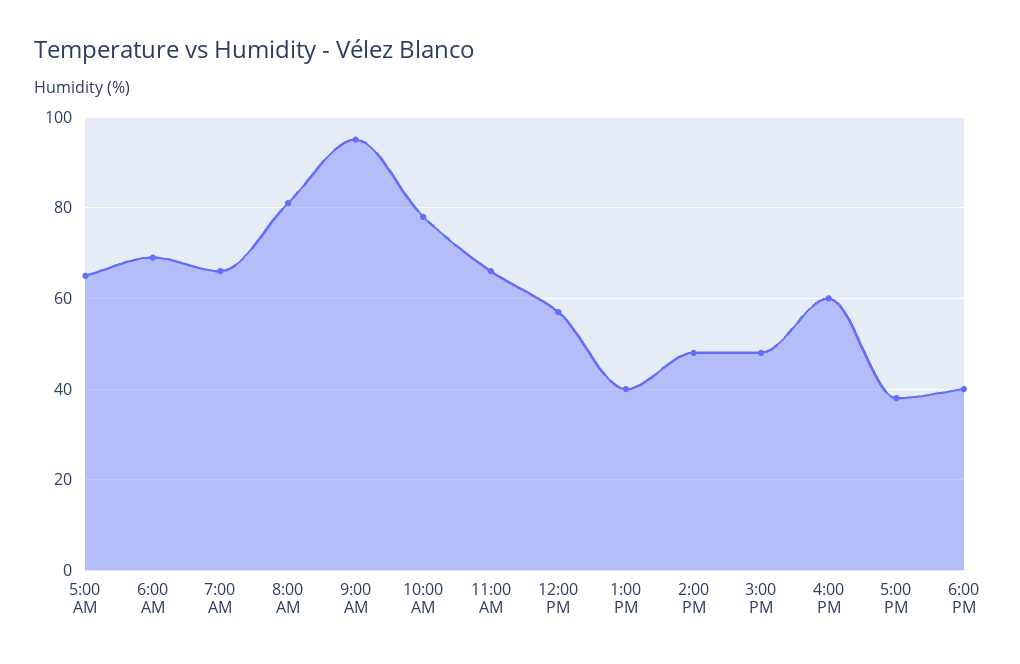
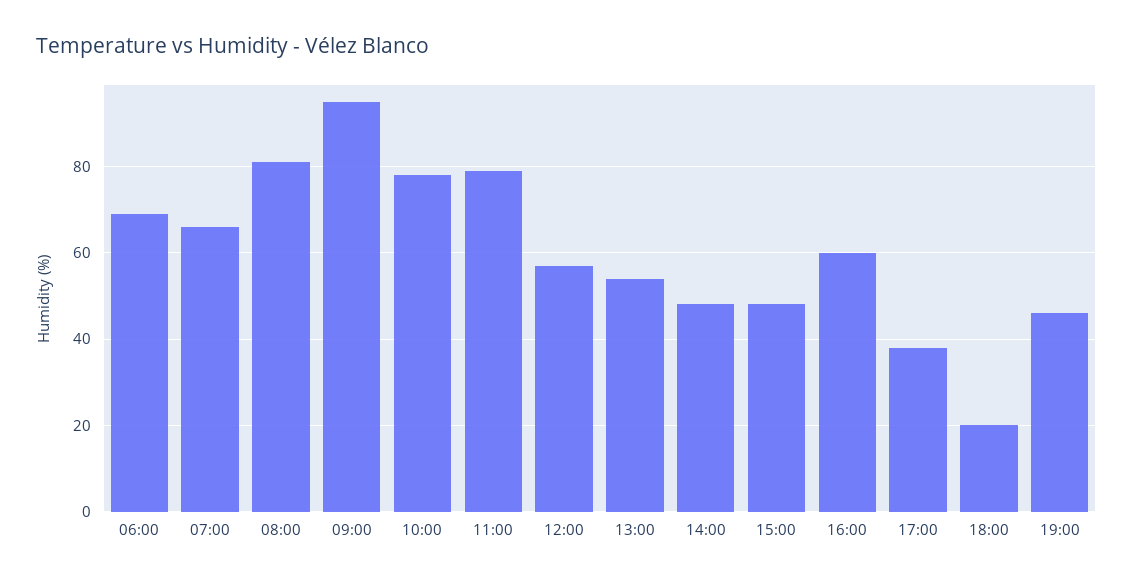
5:00 AM: 65 -> none
11:00 AM: 65 -> 80
1:00 PM: 40 -> 55
6:00 PM: 40 -> 20
19:00: none -> 45

